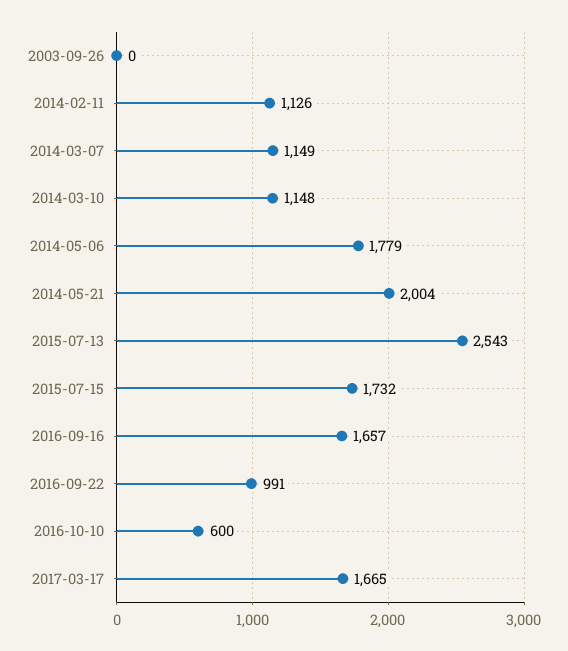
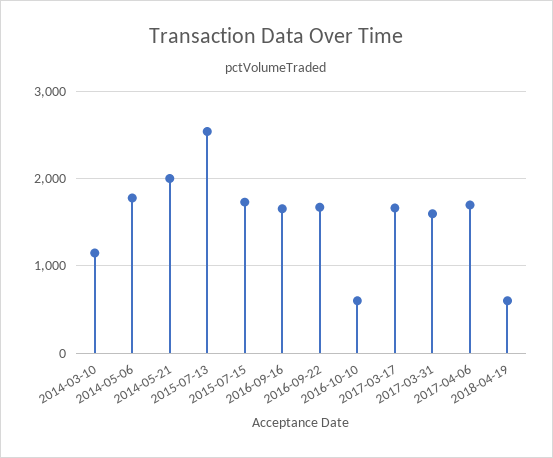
2003-09-26: 0 -> none
2014-02-11: 1126 -> none
2014-03-07: 1149 -> none
2016-09-22: 991 -> 1700
2017-03-31: none -> 1600
2017-04-06: none -> 1700
2018-04-19: none -> 600

